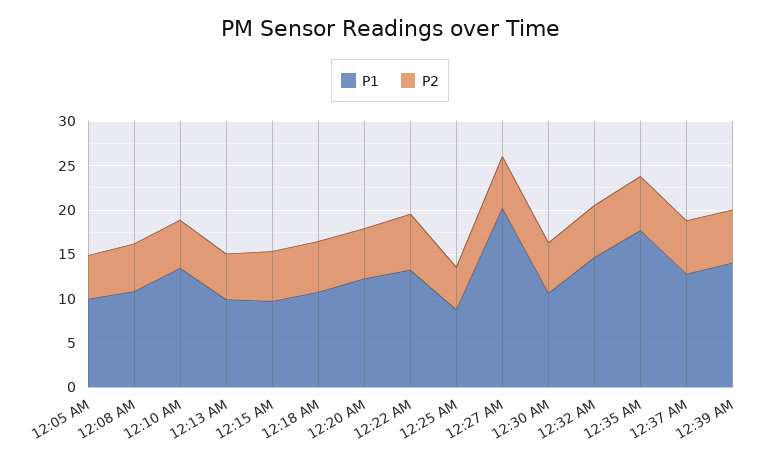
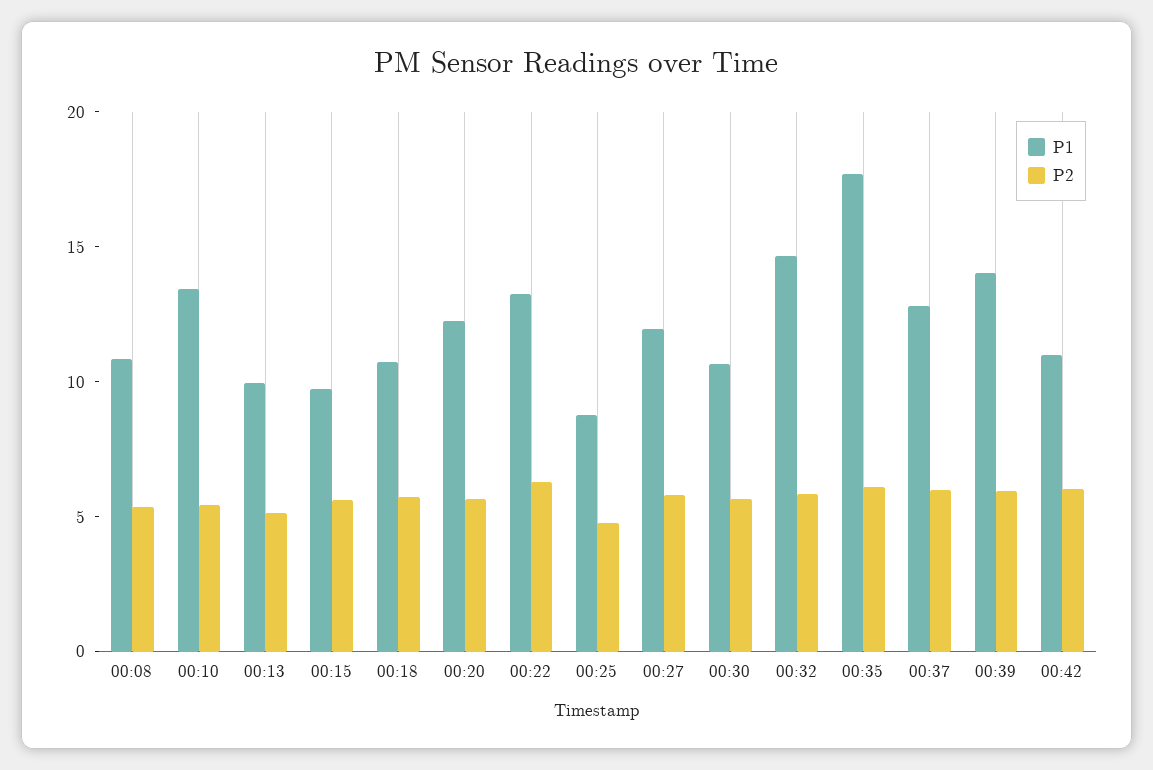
P1, 12:05 AM: 10 -> none
P2, 12:05 AM: 5 -> none
P1, 12:27 AM: 20 -> 12
P1, 00:42: none -> 11
P2, 00:42: none -> 6

